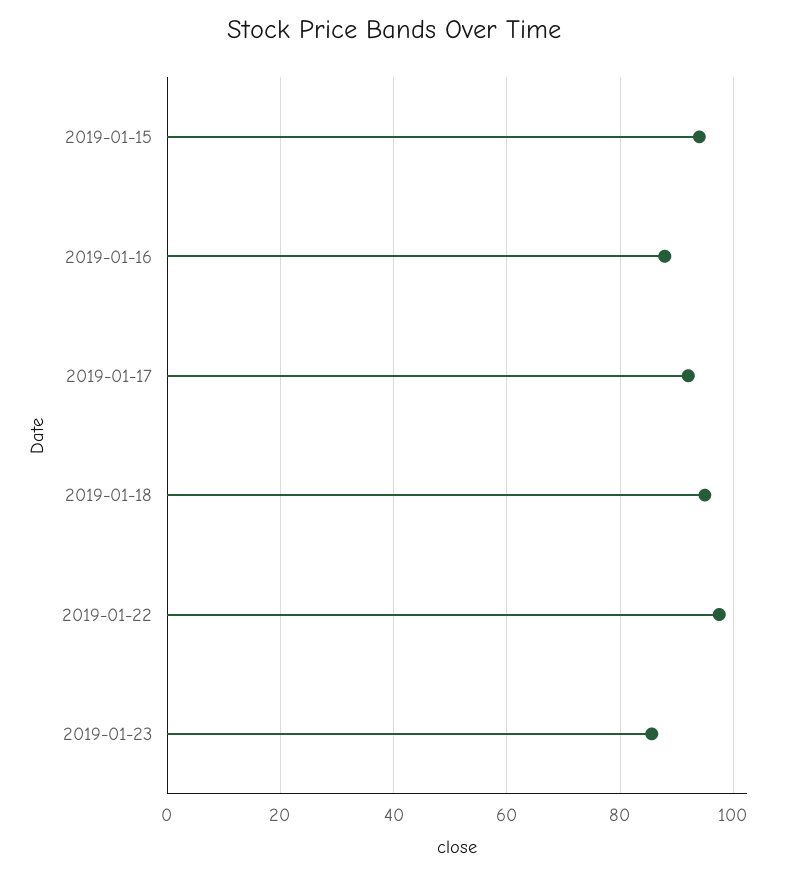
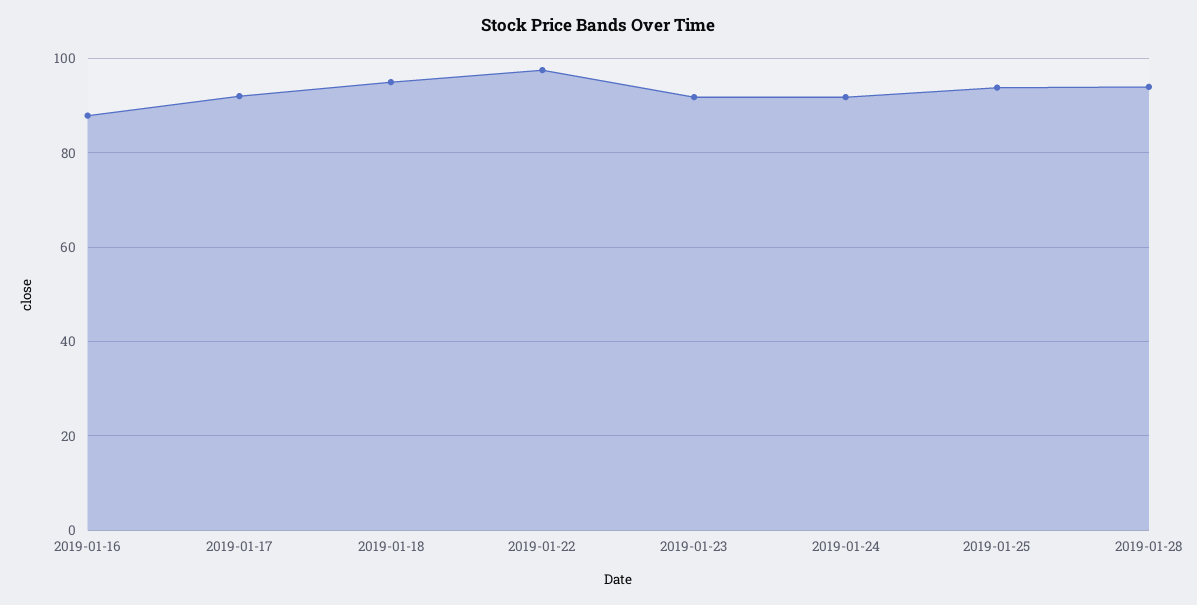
2019-01-15: 94 -> none
2019-01-23: 86 -> 92
2019-01-24: none -> 92
2019-01-25: none -> 94
2019-01-28: none -> 94

